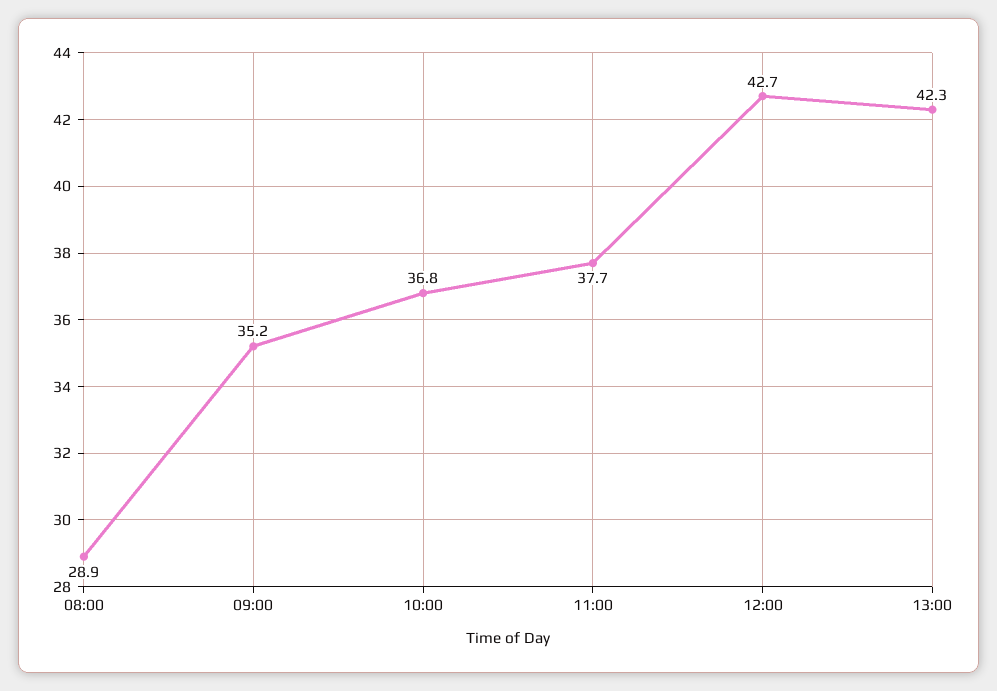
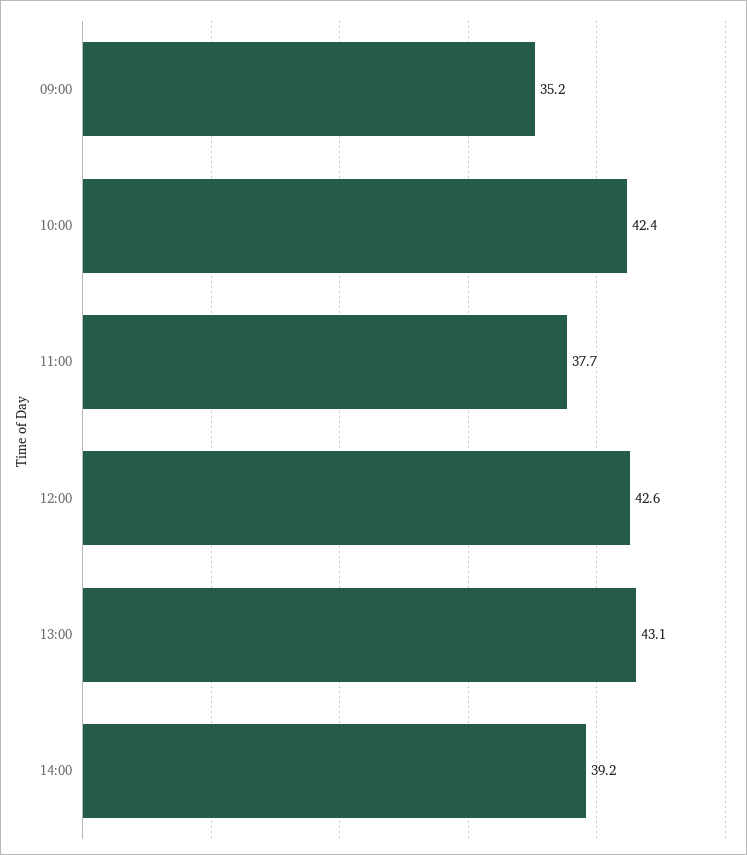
08:00: 28.9 -> none
10:00: 36.8 -> 42.4
12:00: 42.7 -> 42.6
13:00: 42.3 -> 43.1
14:00: none -> 39.2

